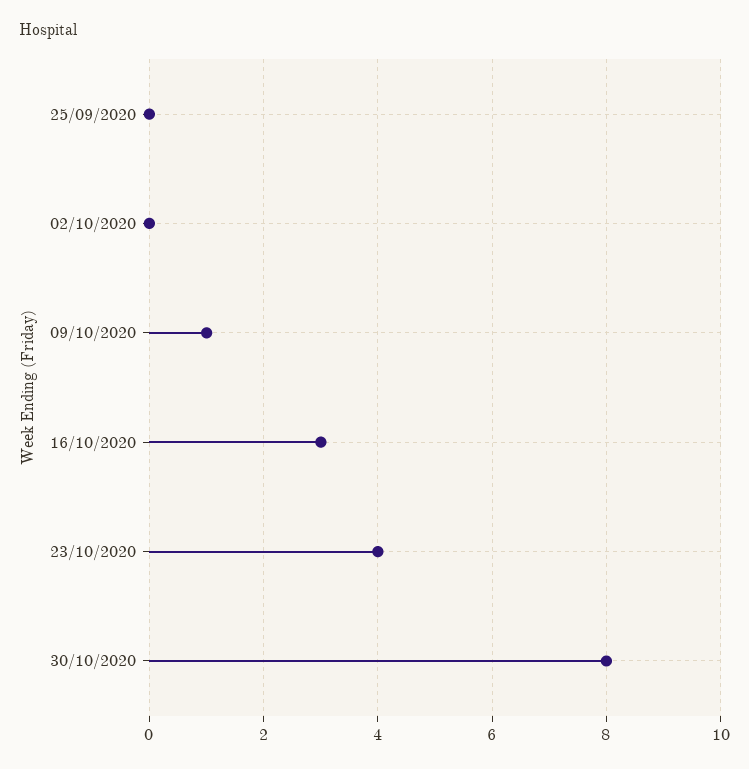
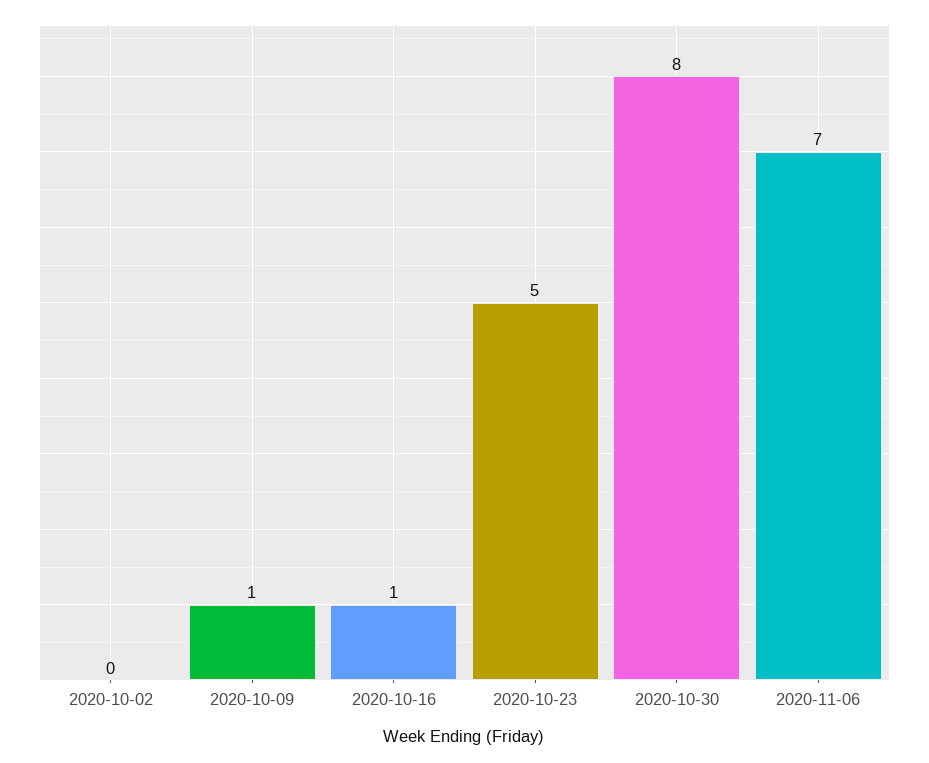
25/09/2020: 0 -> none
16/10/2020: 3 -> 1
23/10/2020: 4 -> 5
2020-11-06: none -> 7

